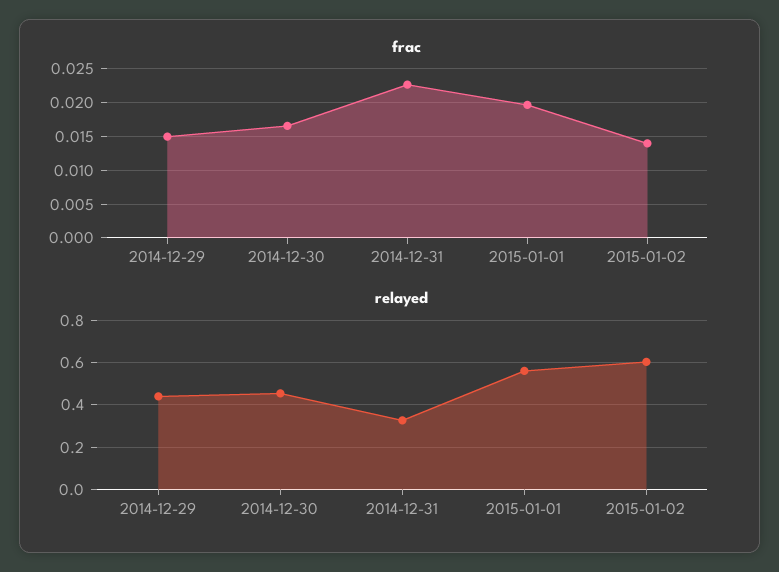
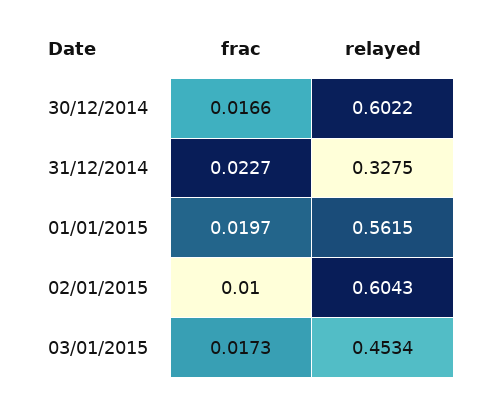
frac, 2014-12-29: 0.015 -> none
frac, 2015-01-02: 0.014 -> 0.01
relayed, 2014-12-29: 0.45 -> none
relayed, 2014-12-30: 0.45 -> 0.6022
frac, 03/01/2015: none -> 0.0173
relayed, 03/01/2015: none -> 0.4534

